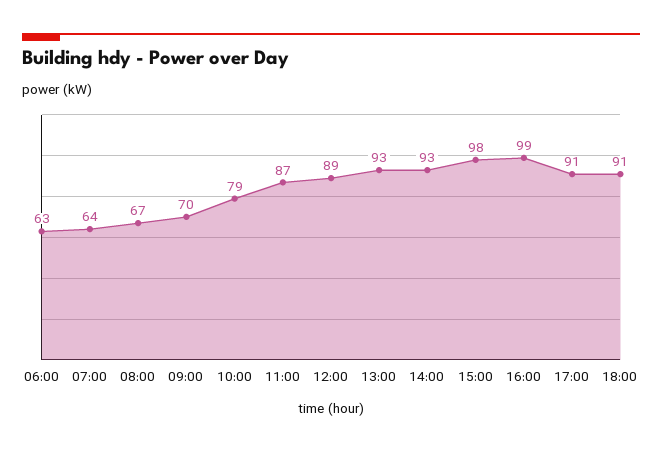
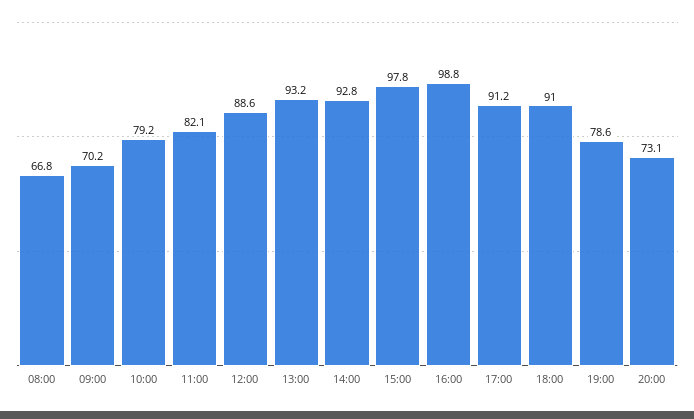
06:00: 63 -> none
07:00: 64 -> none
11:00: 87 -> 82.1
19:00: none -> 78.6
20:00: none -> 73.1

